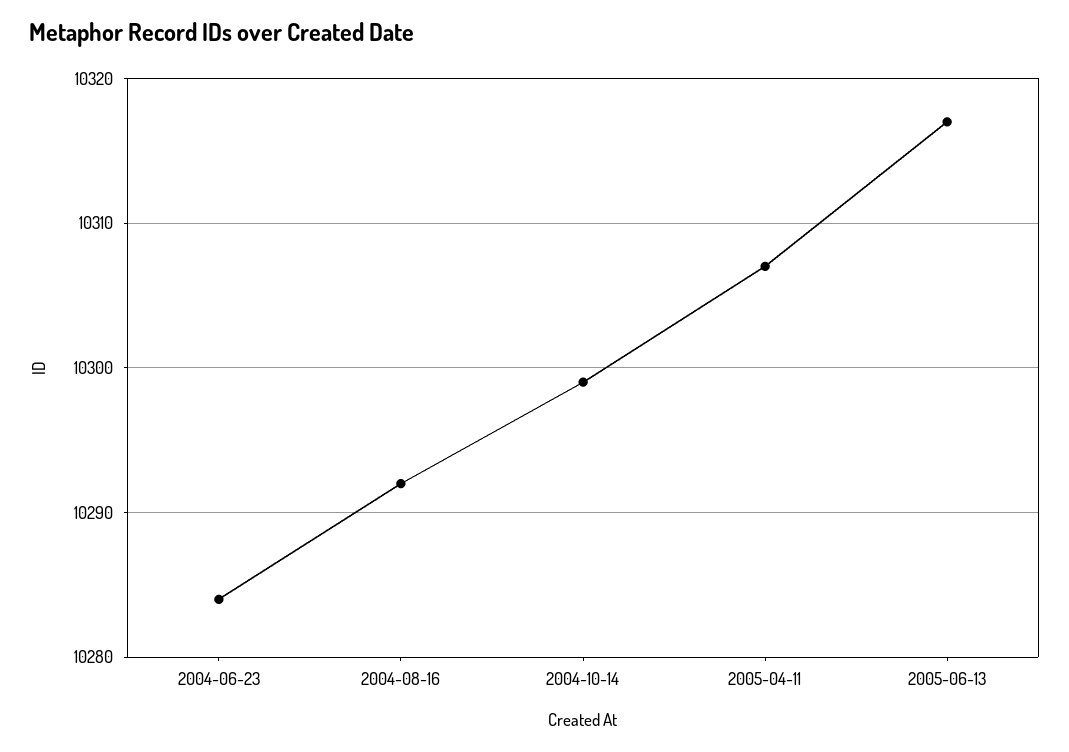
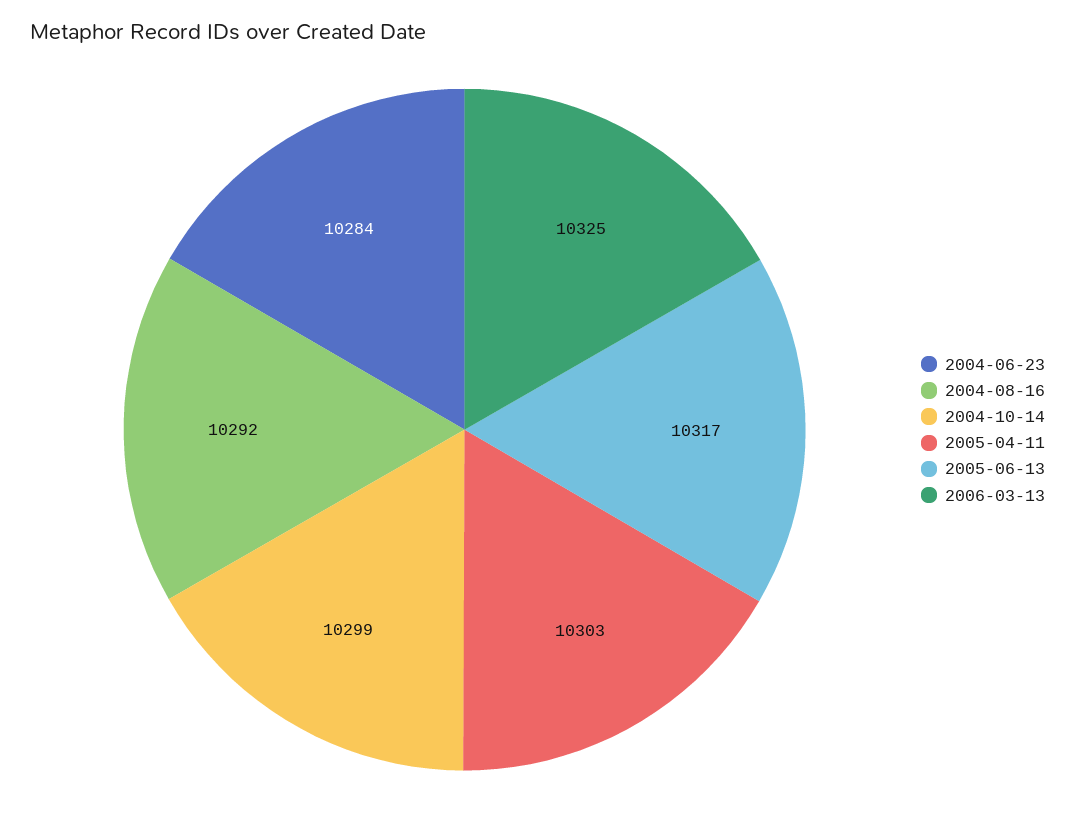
2005-04-11: 10307 -> 10303
2006-03-13: none -> 10325

